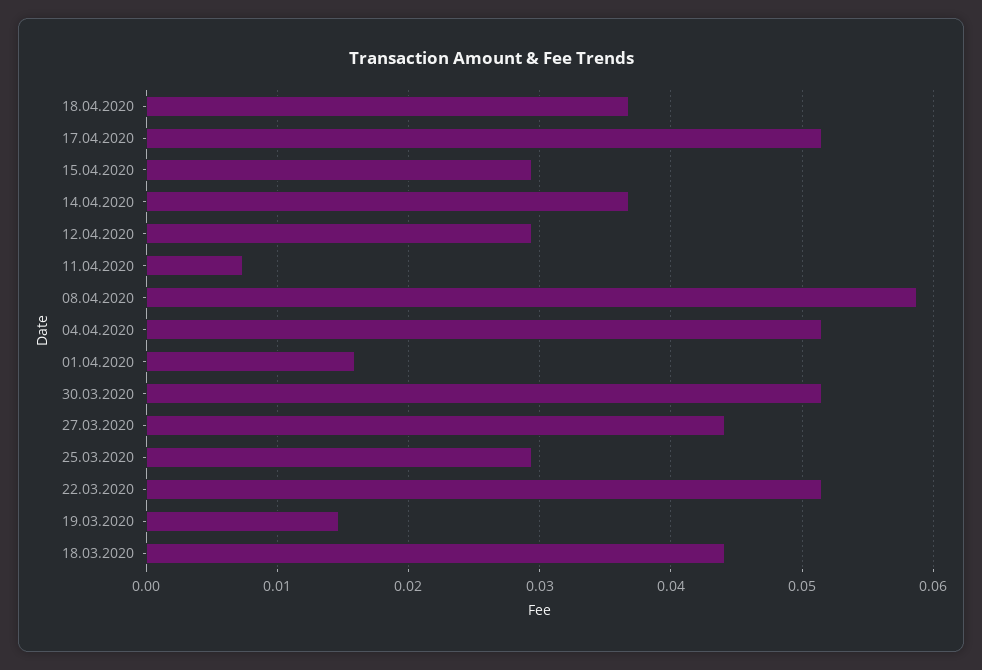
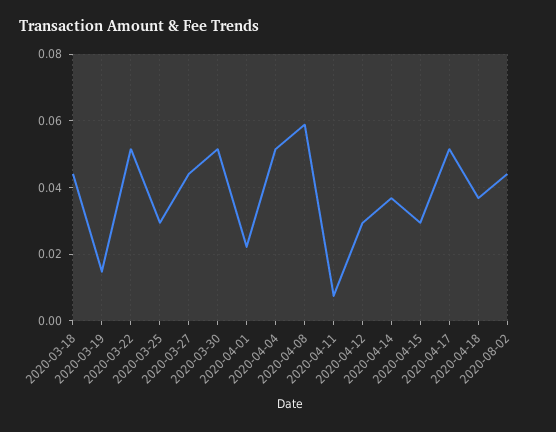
01.04.2020: 0.016 -> 0.022
2020-08-02: none -> 0.044

